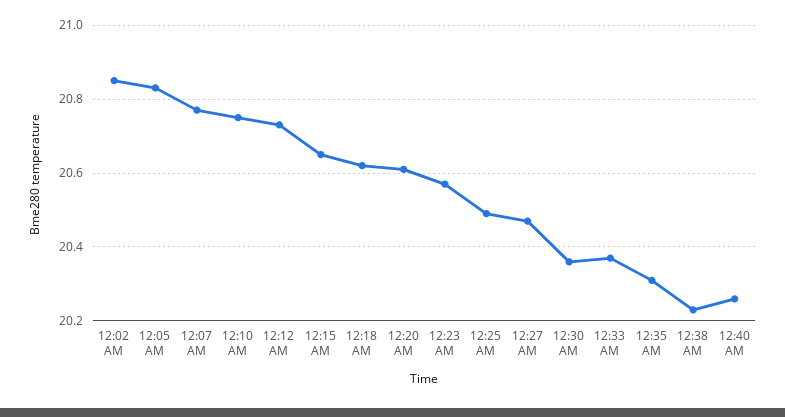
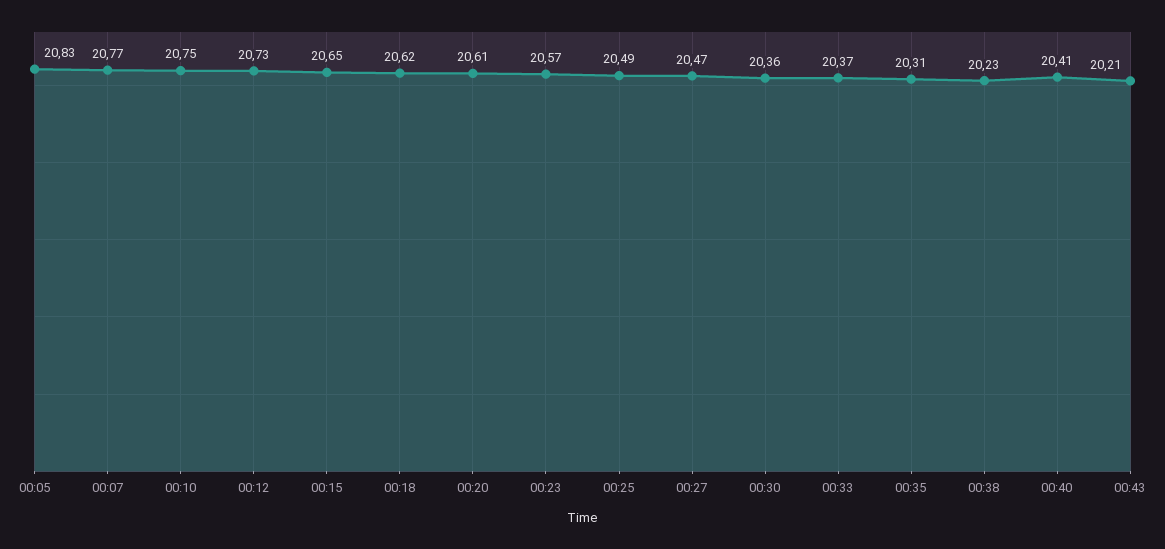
12:02 AM: 20.85 -> none
12:40 AM: 20.25 -> 20.41
00:43: none -> 20.21

